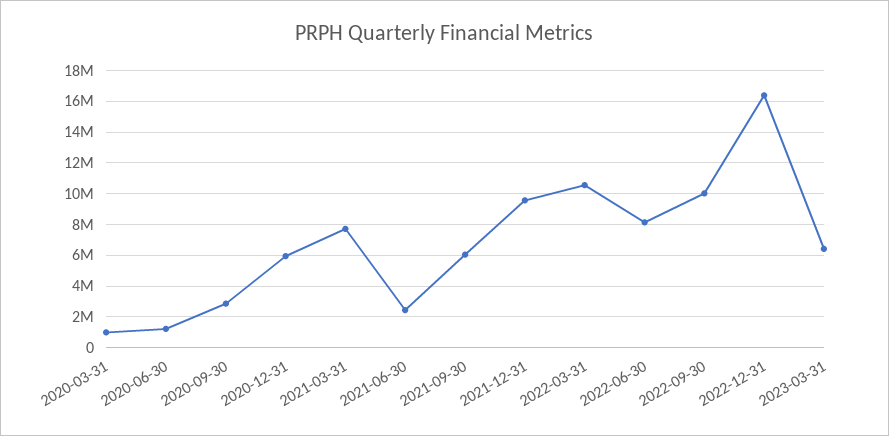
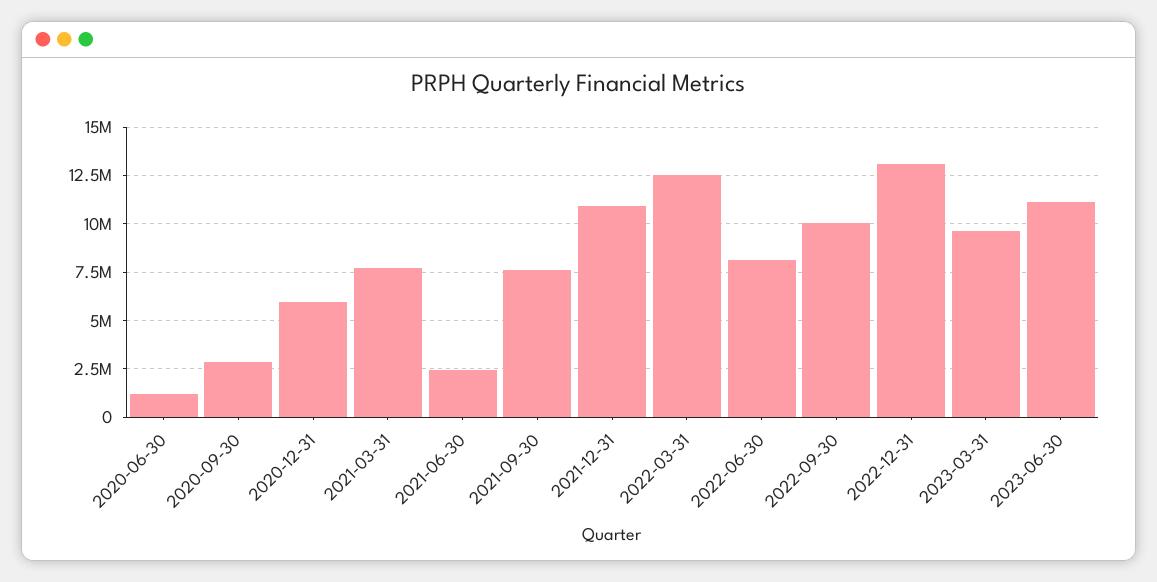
2020-03-31: 1000000 -> none
2021-09-30: 6000000 -> 7500000
2021-12-31: 9500000 -> 11000000
2022-03-31: 10500000 -> 12500000
2022-12-31: 16500000 -> 13000000
2023-03-31: 6500000 -> 9500000
2023-06-30: none -> 11000000

